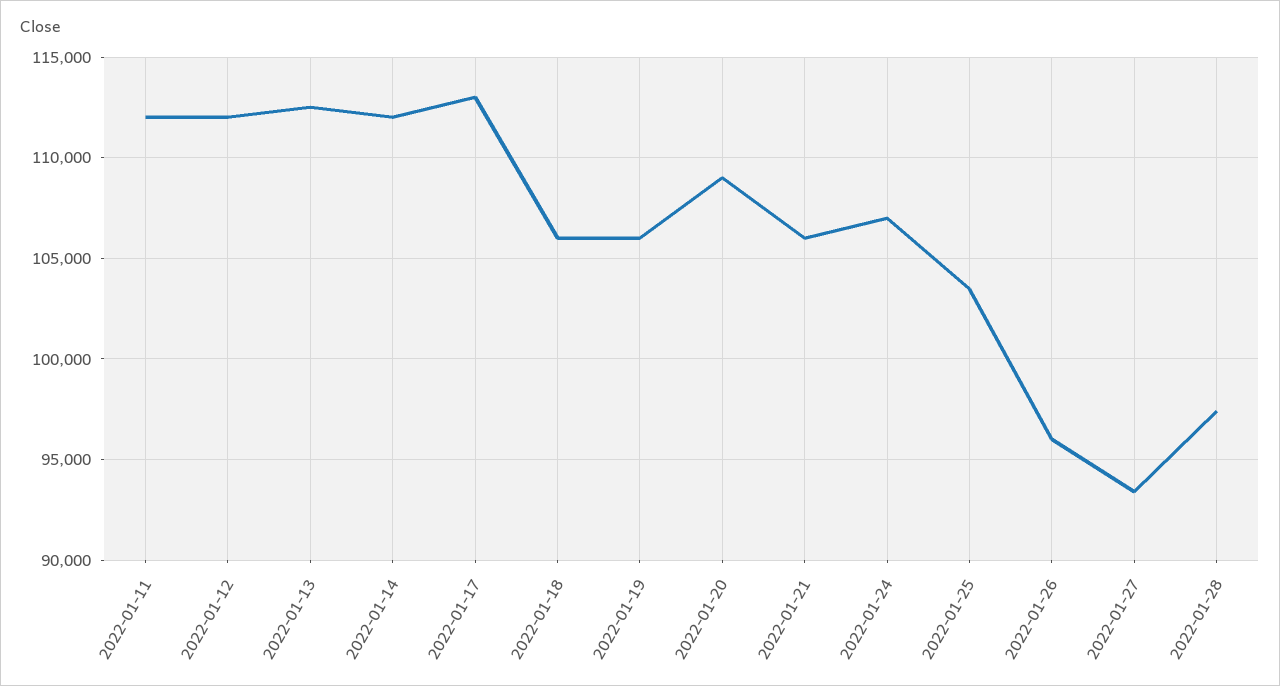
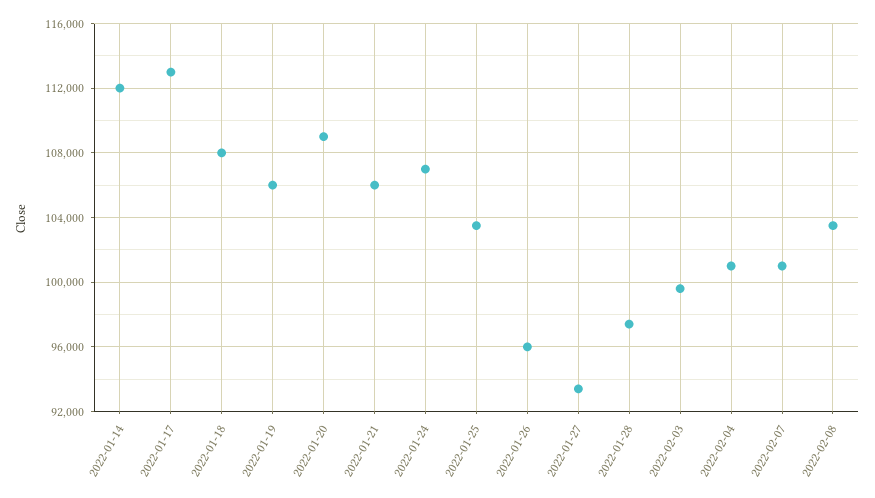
2022-01-11: 112000 -> none
2022-01-12: 112000 -> none
2022-01-13: 112500 -> none
2022-01-18: 106000 -> 108000
2022-02-03: none -> 99500
2022-02-04: none -> 101000
2022-02-07: none -> 101000
2022-02-08: none -> 103500

